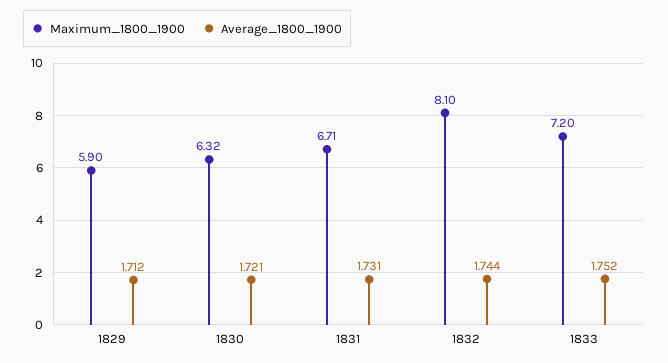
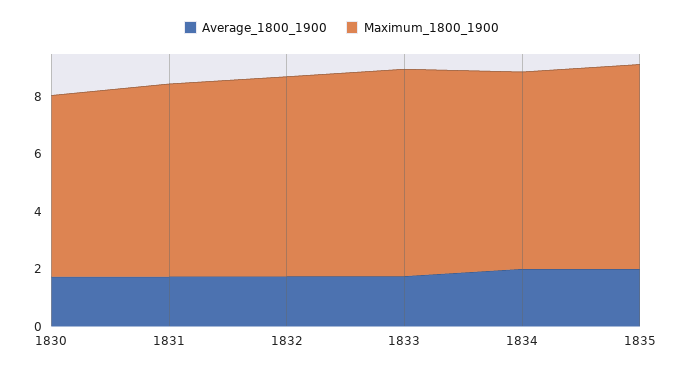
Maximum_1800_1900, 1829: 5.9 -> none
Average_1800_1900, 1829: 1.712 -> none
Maximum_1800_1900, 1832: 8.1 -> 7
Average_1800_1900, 1834: none -> 2
Maximum_1800_1900, 1834: none -> 7
Average_1800_1900, 1835: none -> 2
Maximum_1800_1900, 1835: none -> 7

